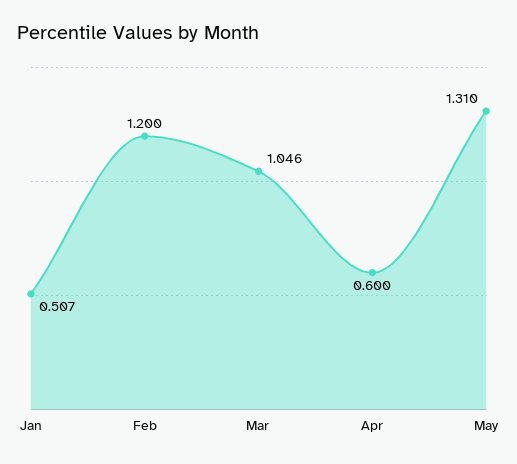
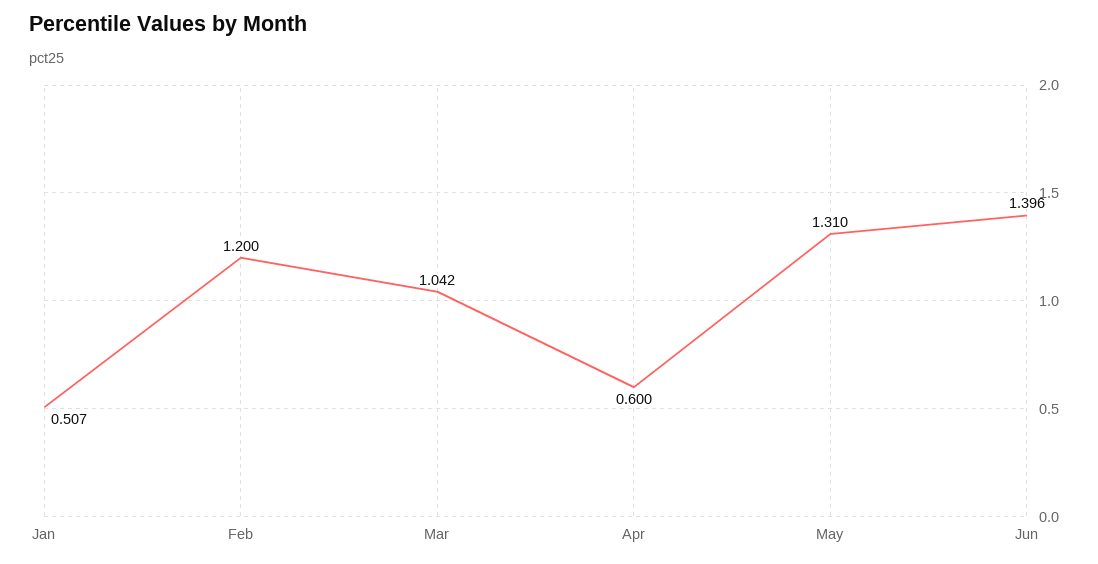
Mar: 1.046 -> 1.042
Jun: none -> 1.396

